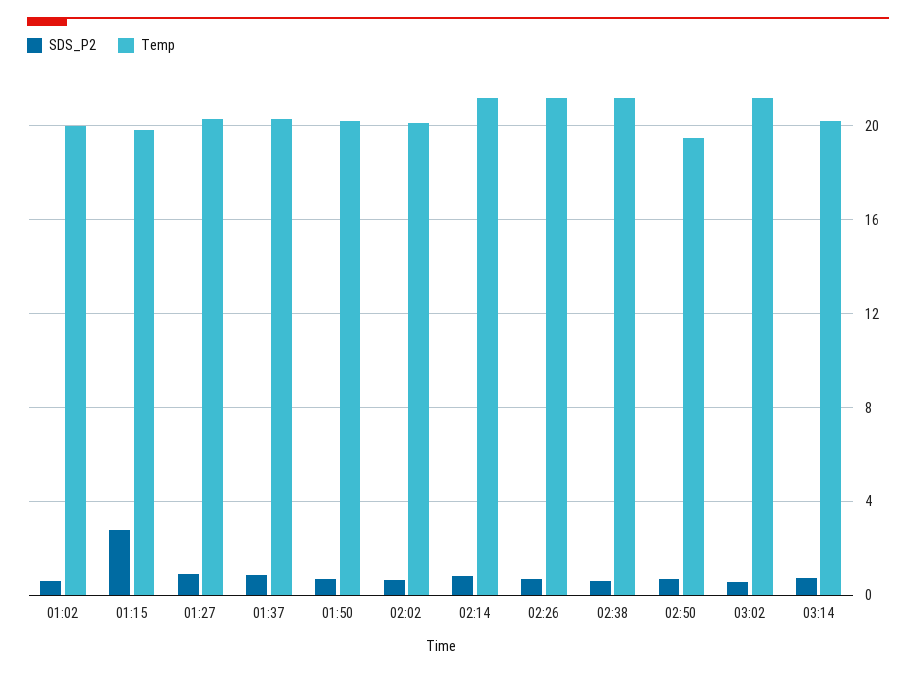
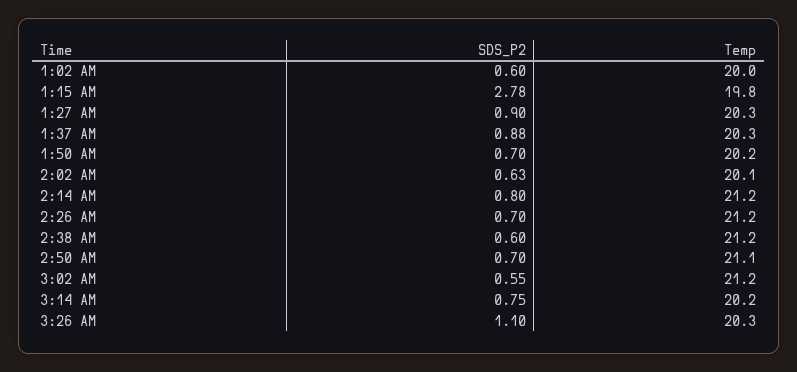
Temp, 02:50: 19.5 -> 21.1
SDS_P2, 3:26 AM: none -> 1.1
Temp, 3:26 AM: none -> 20.3

